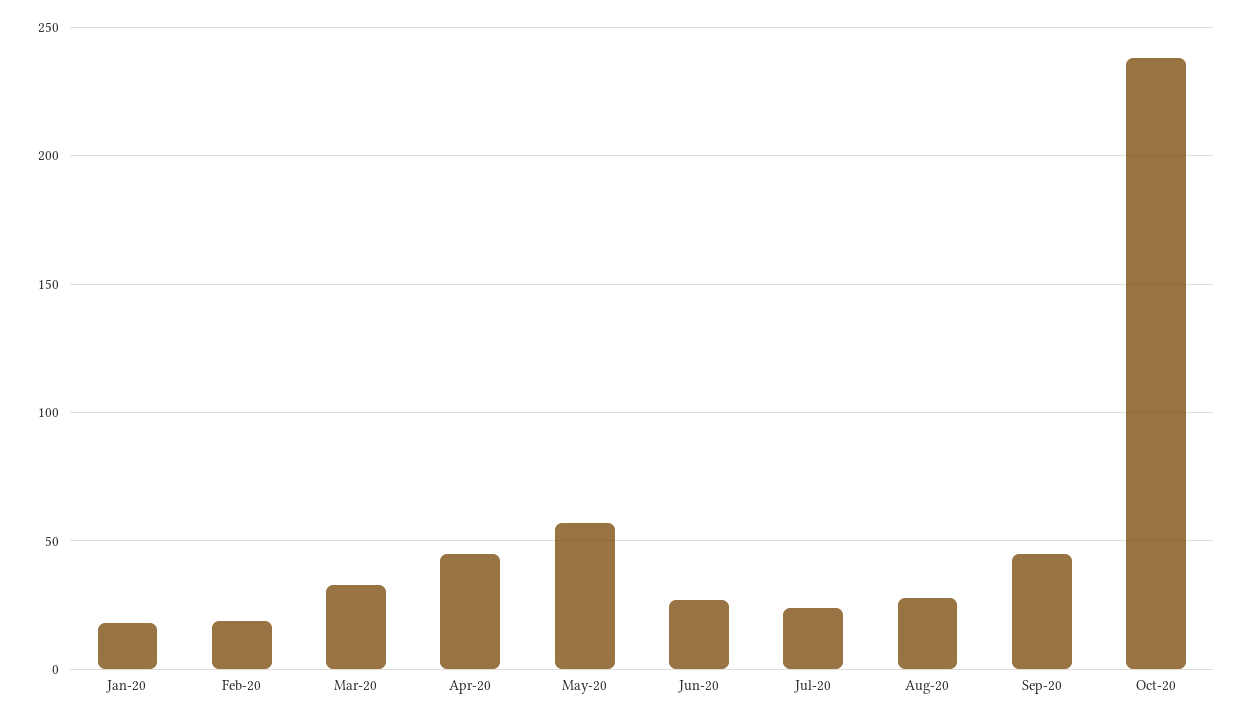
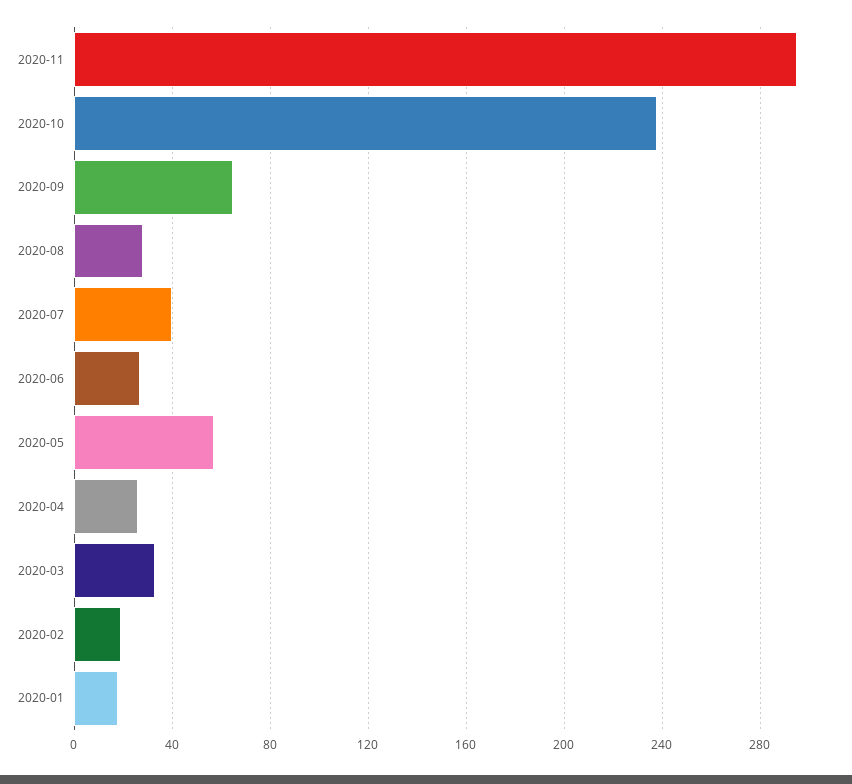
Apr-20: 45 -> 25
Jul-20: 25 -> 40
Sep-20: 45 -> 65
2020-11: none -> 295

